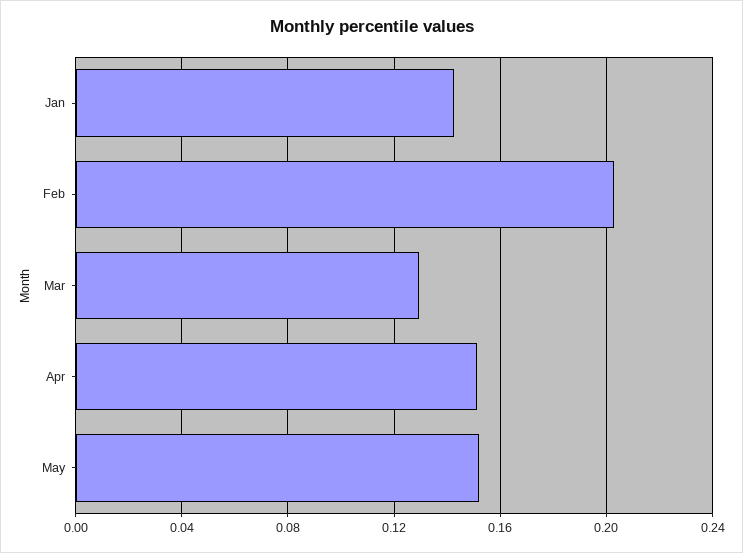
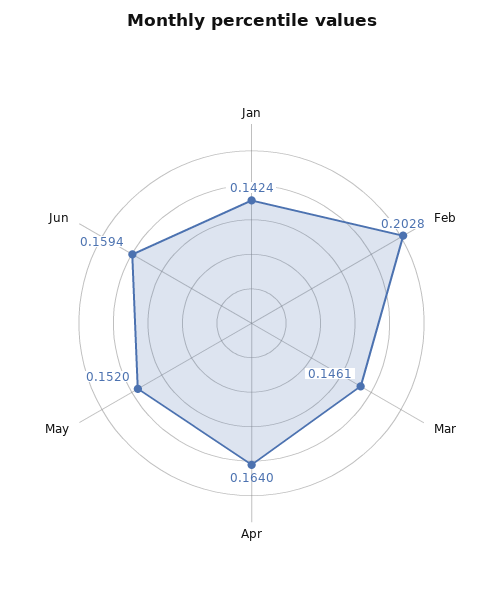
Mar: 0.13 -> 0.1461
Apr: 0.15 -> 0.164
Jun: none -> 0.1594

